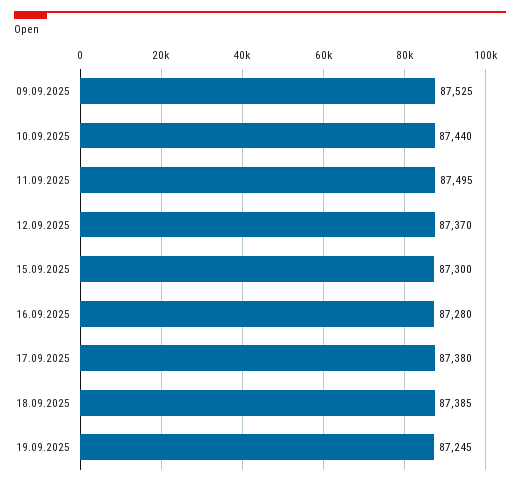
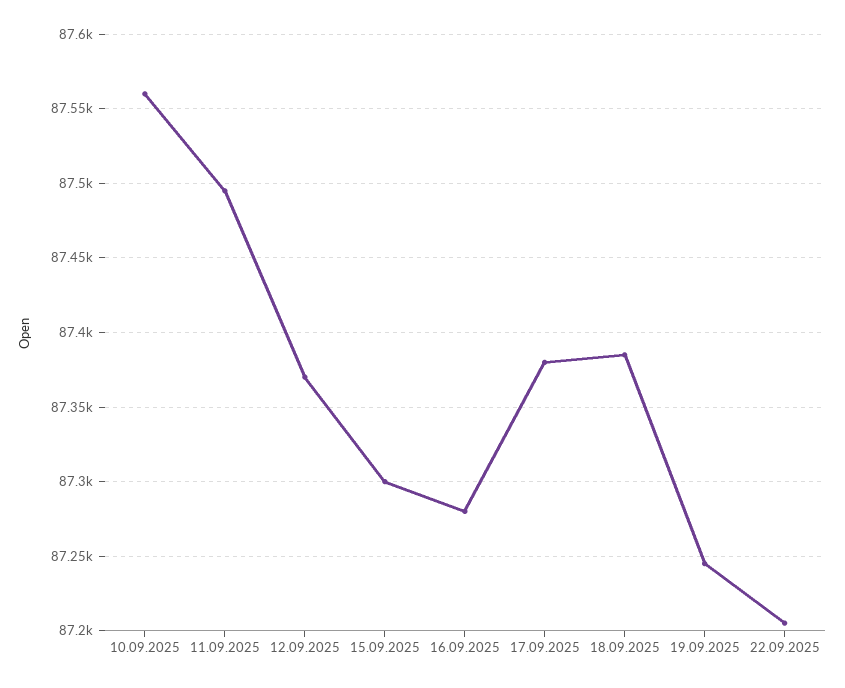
09.09.2025: 87525 -> none
10.09.2025: 87440 -> 87560
22.09.2025: none -> 87205

